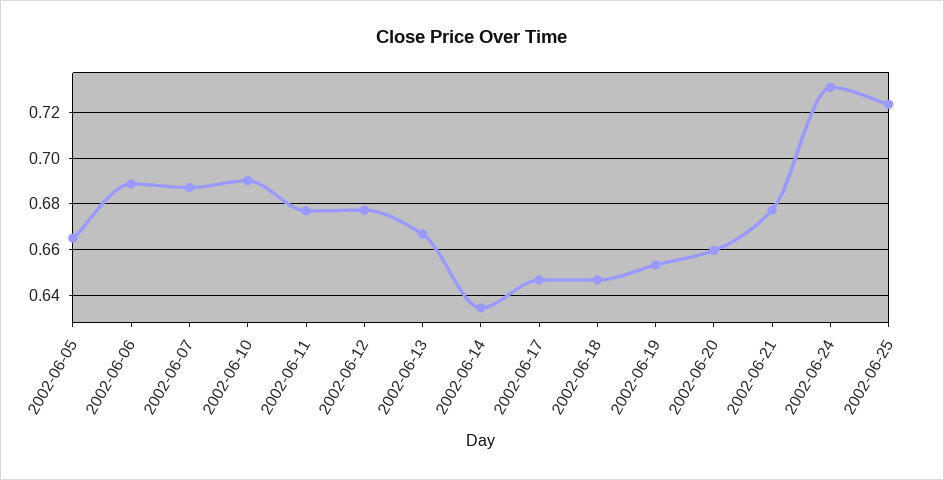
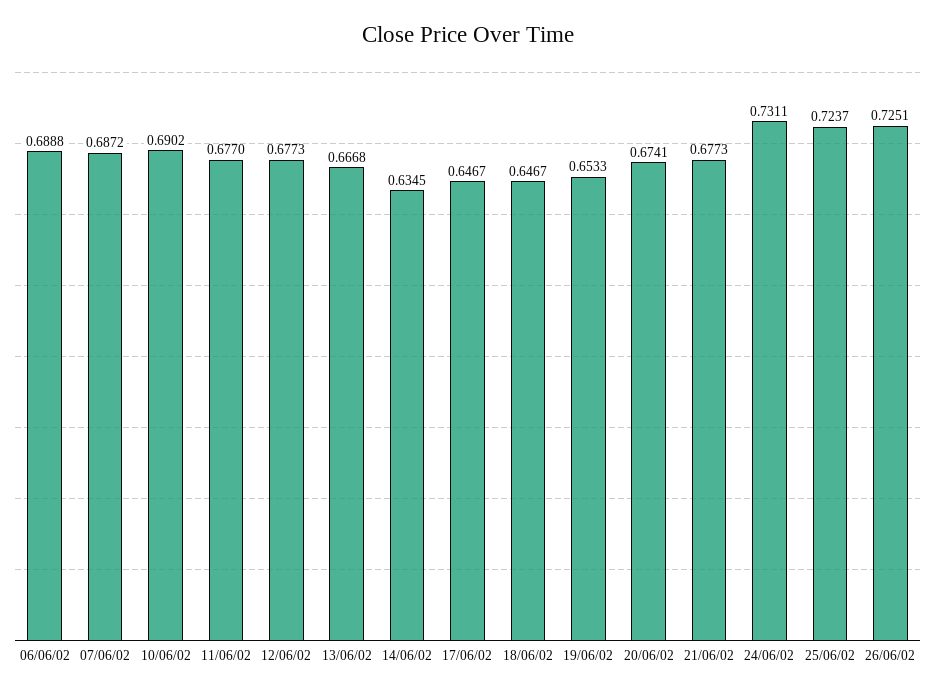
2002-06-05: 0.665 -> none
2002-06-20: 0.66 -> 0.6741
26/06/02: none -> 0.7251

